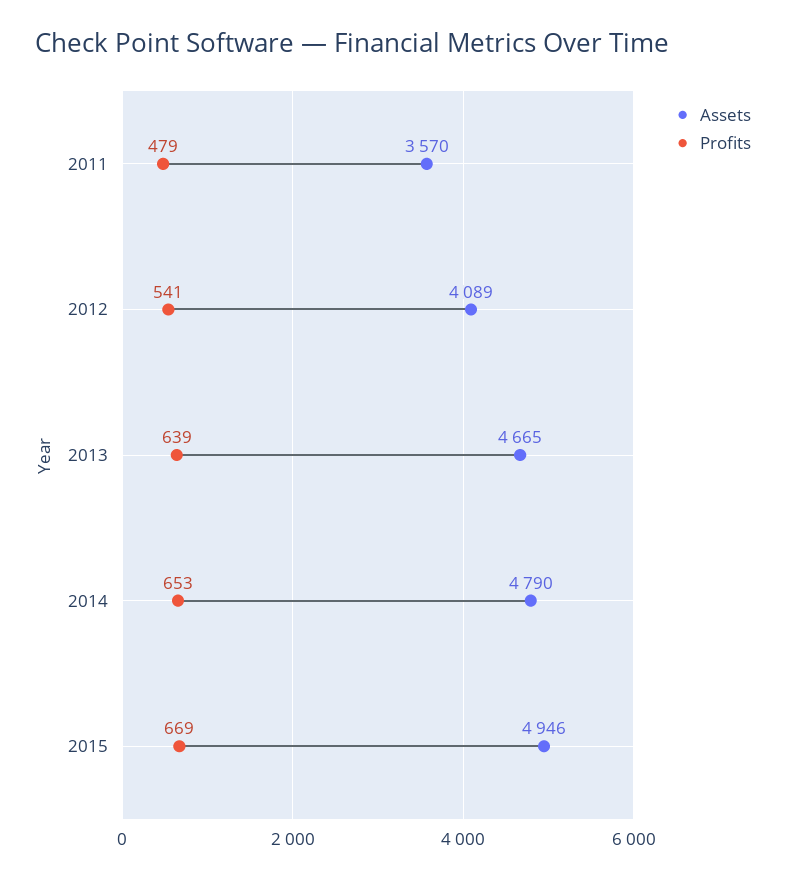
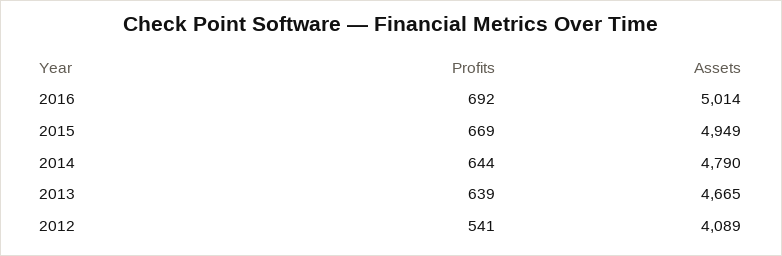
Assets, 2011: 3570 -> none
Profits, 2011: 479 -> none
Profits, 2014: 653 -> 644
Assets, 2015: 4946 -> 4949
Profits, 2016: none -> 692
Assets, 2016: none -> 5014

